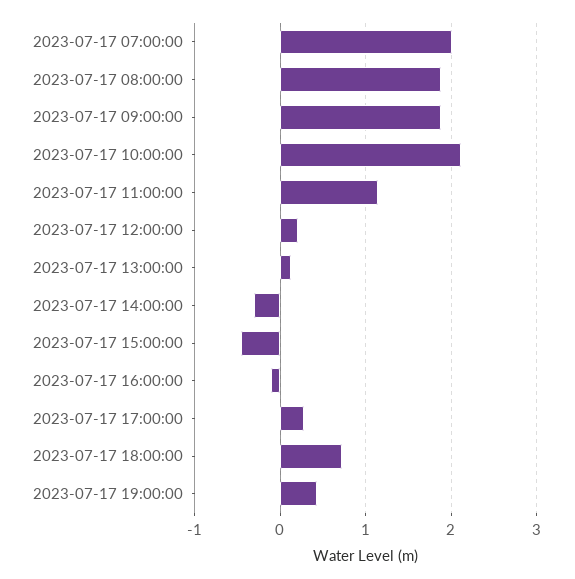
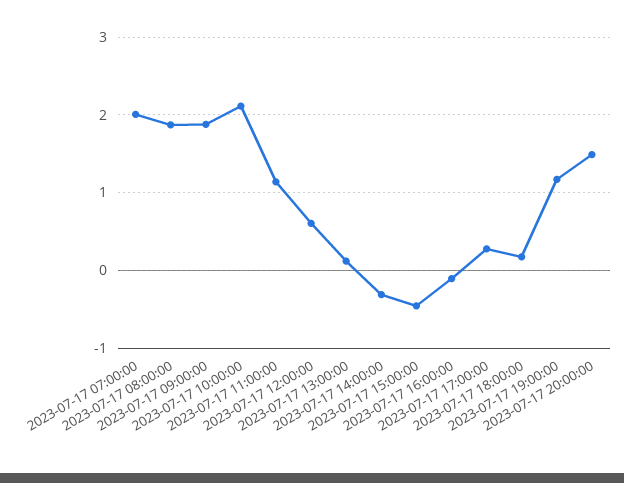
2023-07-17 12:00:00: 0.2 -> 0.6
2023-07-17 18:00:00: 0.7 -> 0.2
2023-07-17 19:00:00: 0.4 -> 1.2
2023-07-17 20:00:00: none -> 1.5

